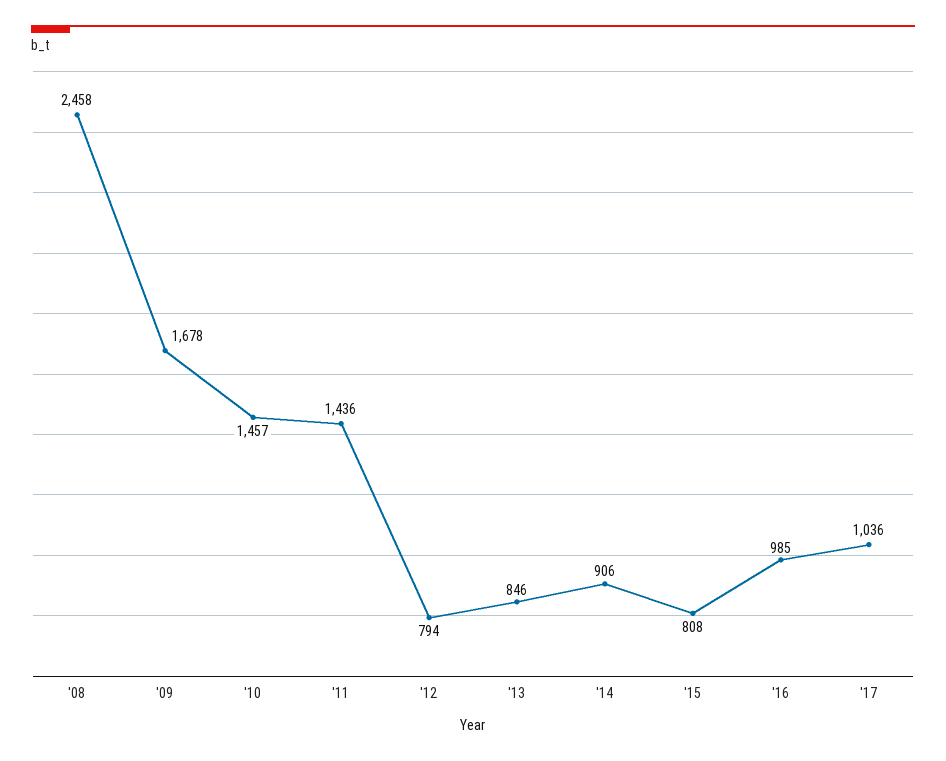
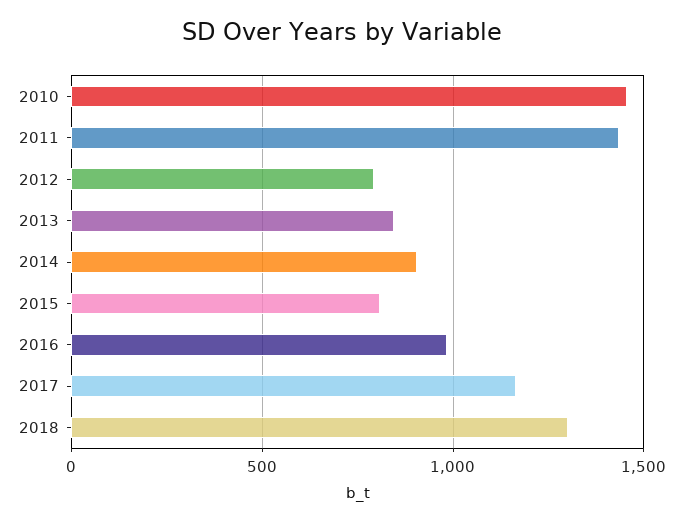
'08: 2458 -> none
'09: 1678 -> none
'17: 1036 -> 1150
2018: none -> 1300

